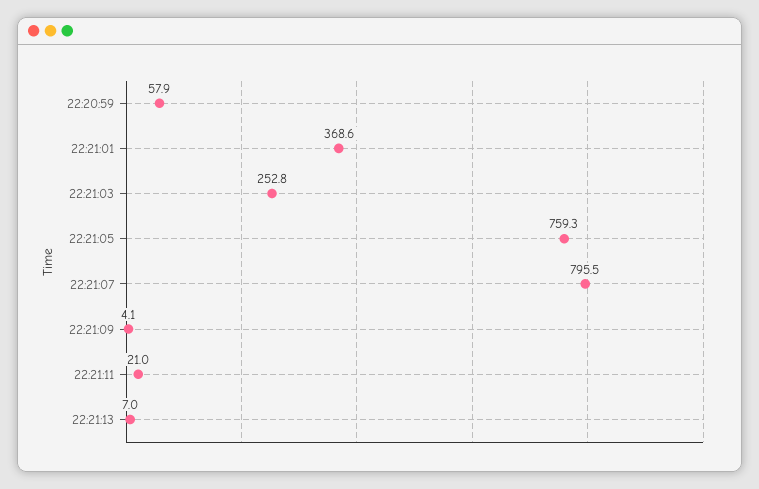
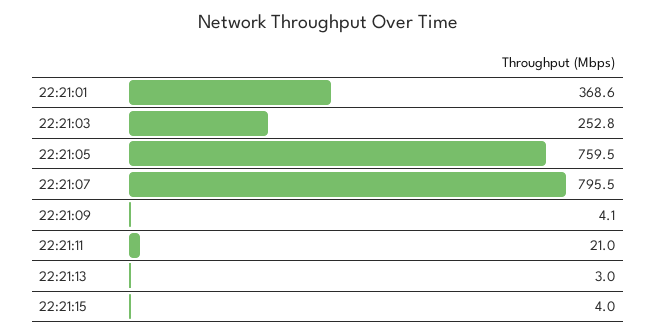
22:20:59: 57.9 -> none
22:21:05: 759.3 -> 759.5
22:21:13: 7 -> 3
22:21:15: none -> 4

